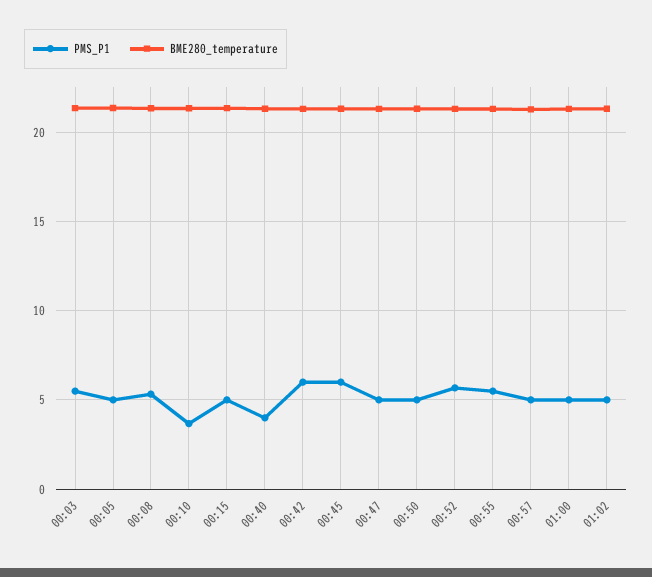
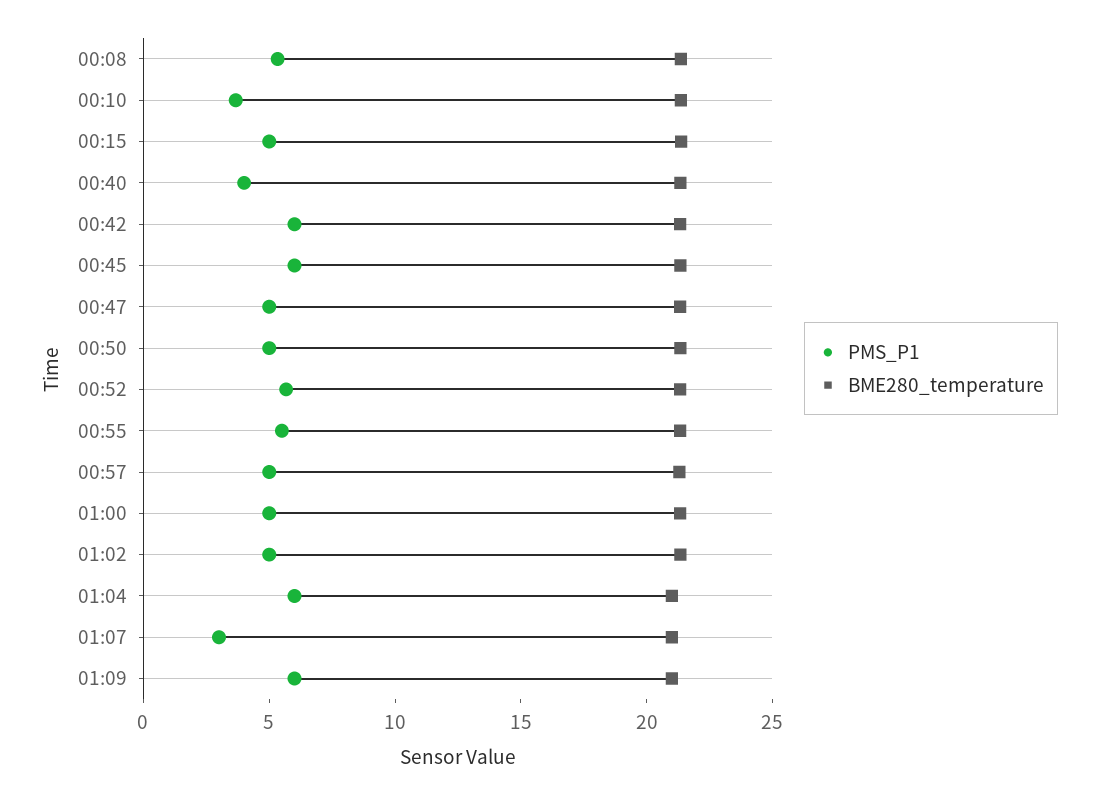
PMS_P1, 00:03: 5.5 -> none
BME280_temperature, 00:03: 21.5 -> none
PMS_P1, 00:05: 5 -> none
BME280_temperature, 00:05: 21.5 -> none
PMS_P1, 01:04: none -> 6
BME280_temperature, 01:04: none -> 21
PMS_P1, 01:07: none -> 3
BME280_temperature, 01:07: none -> 21
PMS_P1, 01:09: none -> 6
BME280_temperature, 01:09: none -> 21

